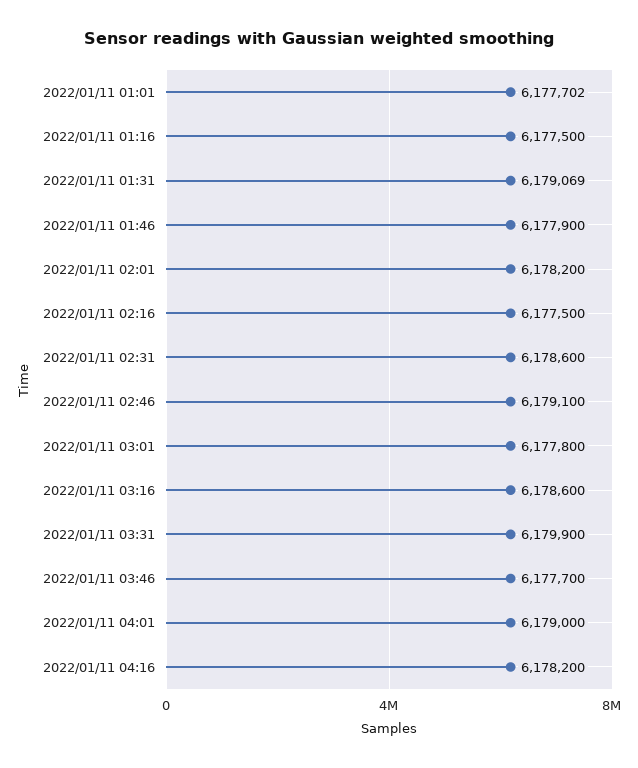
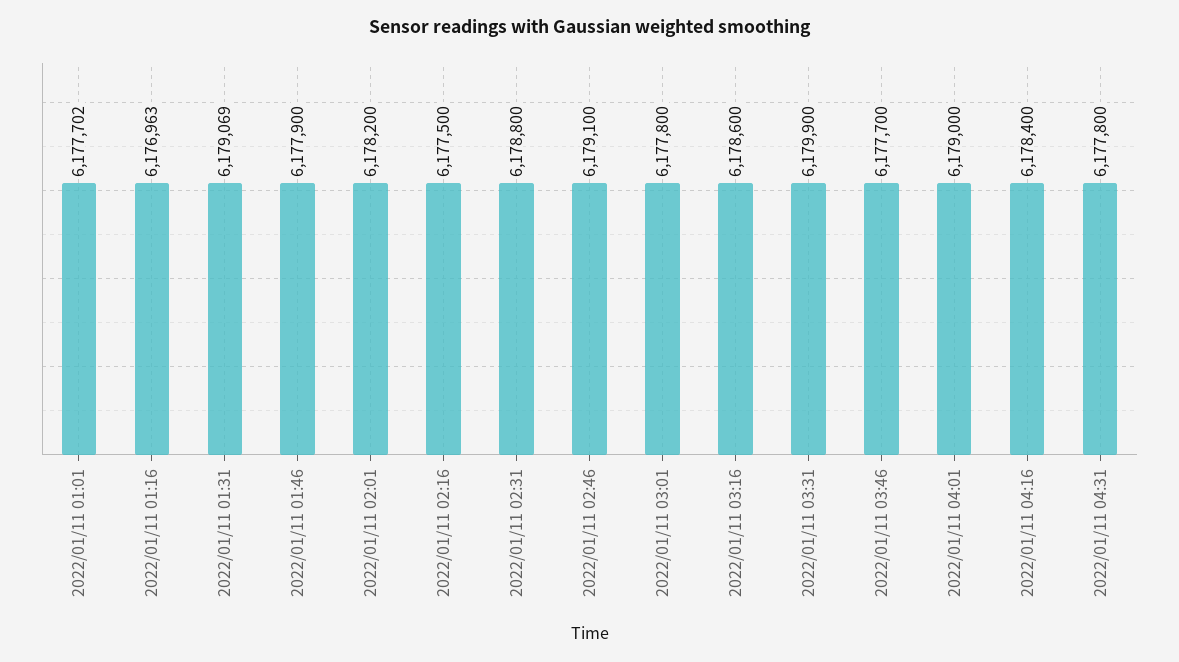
2022/01/11 01:16: 6177500 -> 6176963
2022/01/11 02:31: 6178600 -> 6178800
2022/01/11 04:16: 6178200 -> 6178400
2022/01/11 04:31: none -> 6177800

